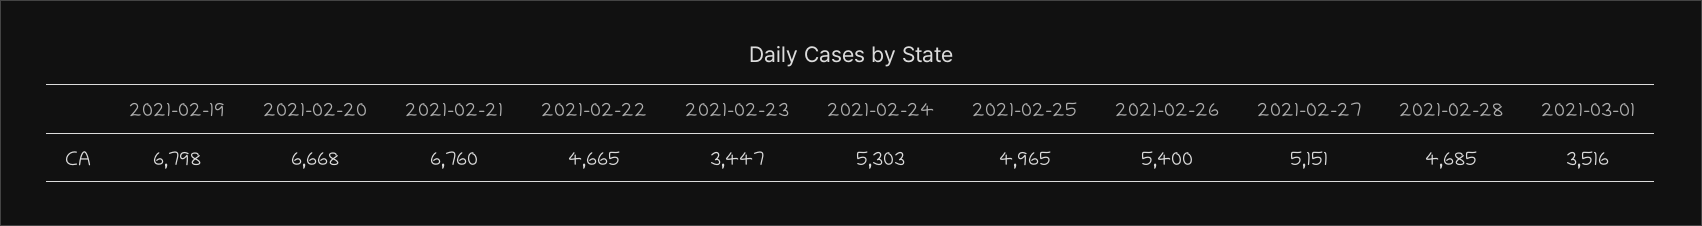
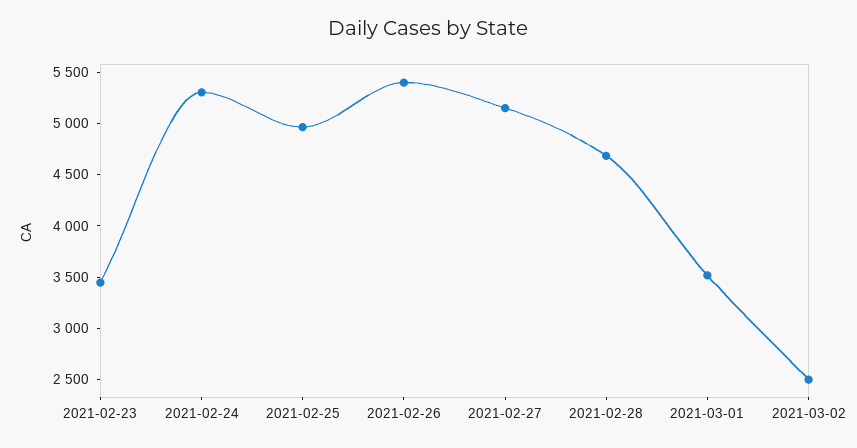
2021-02-19: 6798 -> none
2021-02-20: 6668 -> none
2021-02-21: 6760 -> none
2021-02-22: 4665 -> none
2021-03-02: none -> 2500

